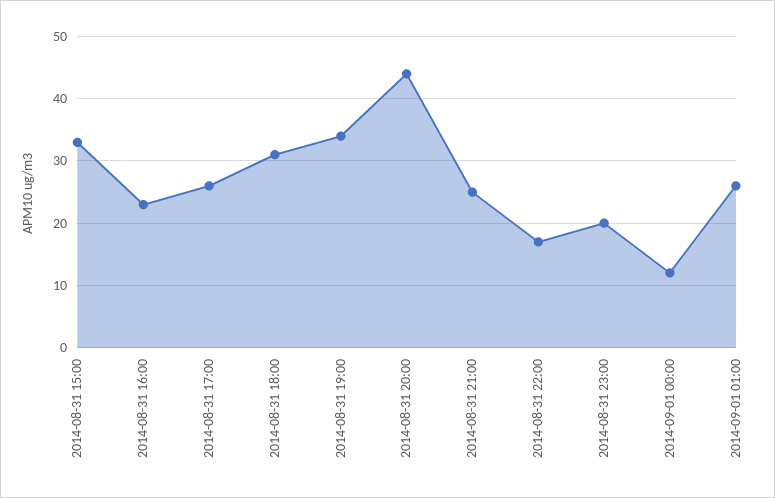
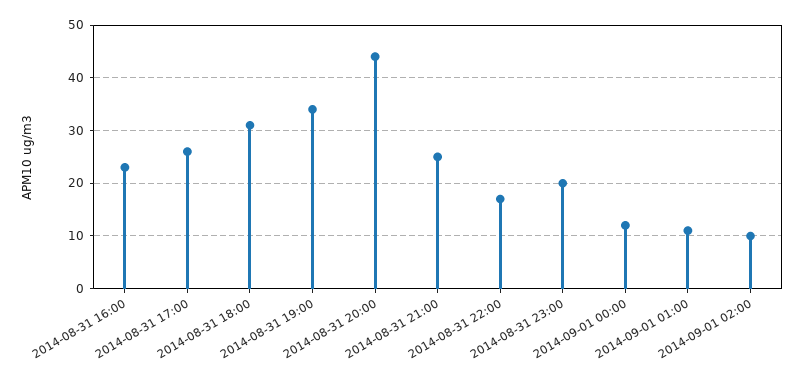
2014-08-31 15:00: 33 -> none
2014-09-01 01:00: 26 -> 10
2014-09-01 02:00: none -> 10

